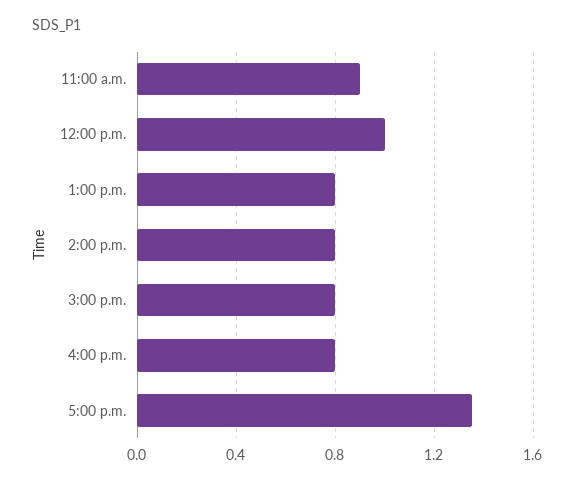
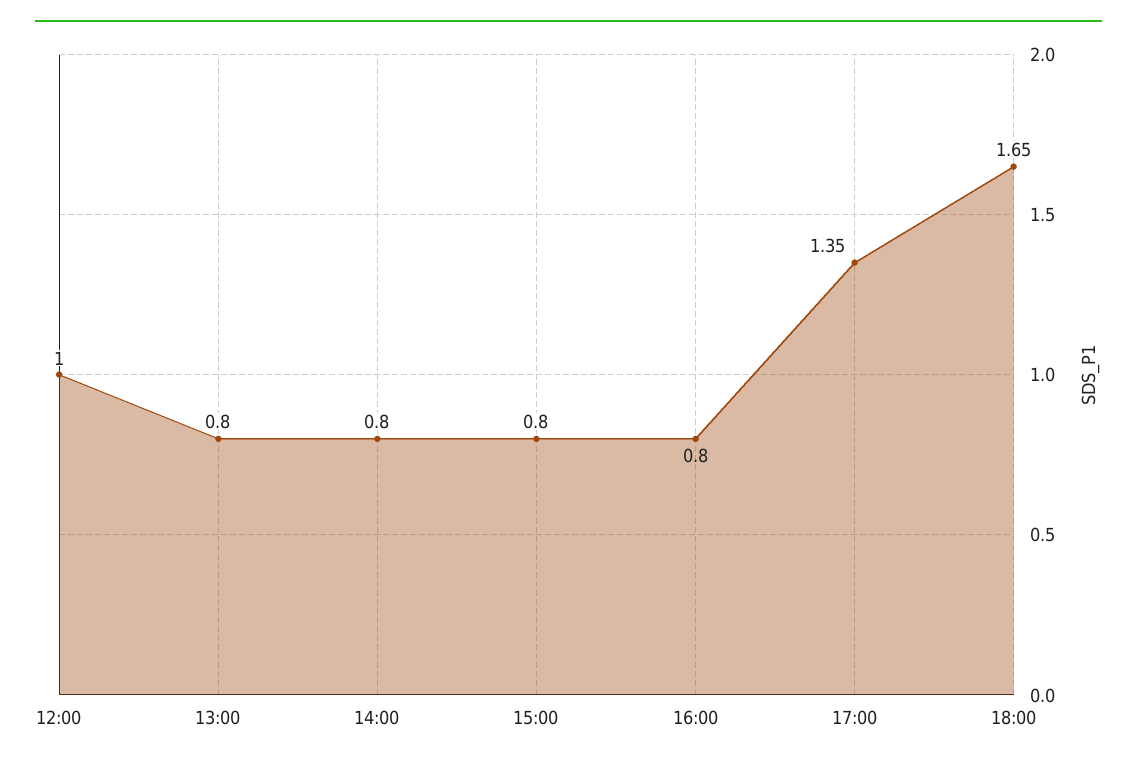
11:00 a.m.: 0.9 -> none
18:00: none -> 1.65

